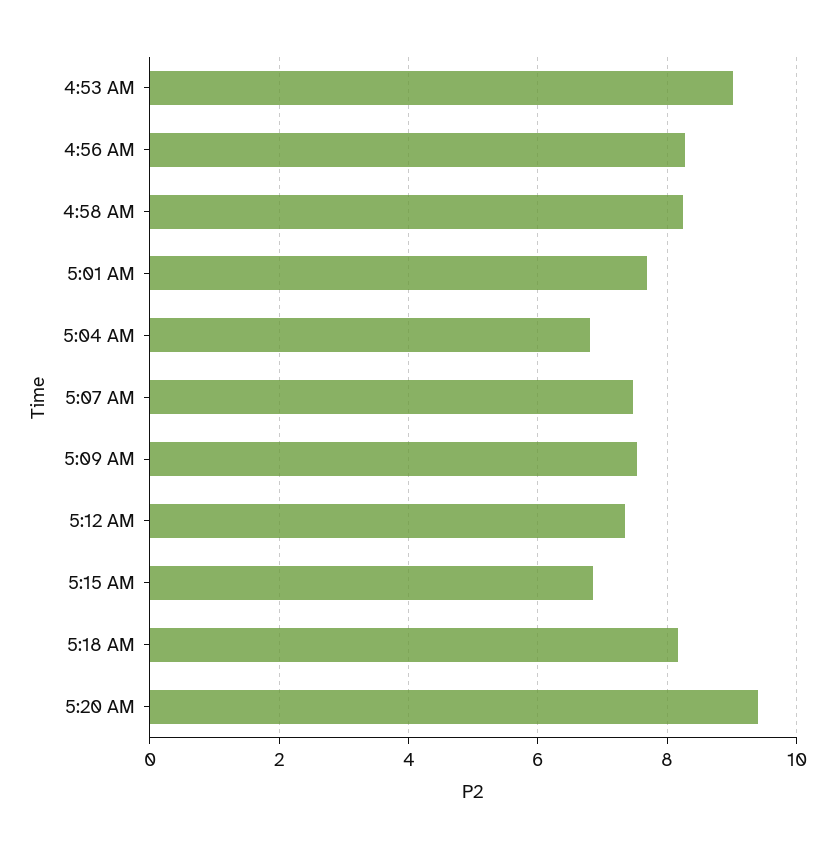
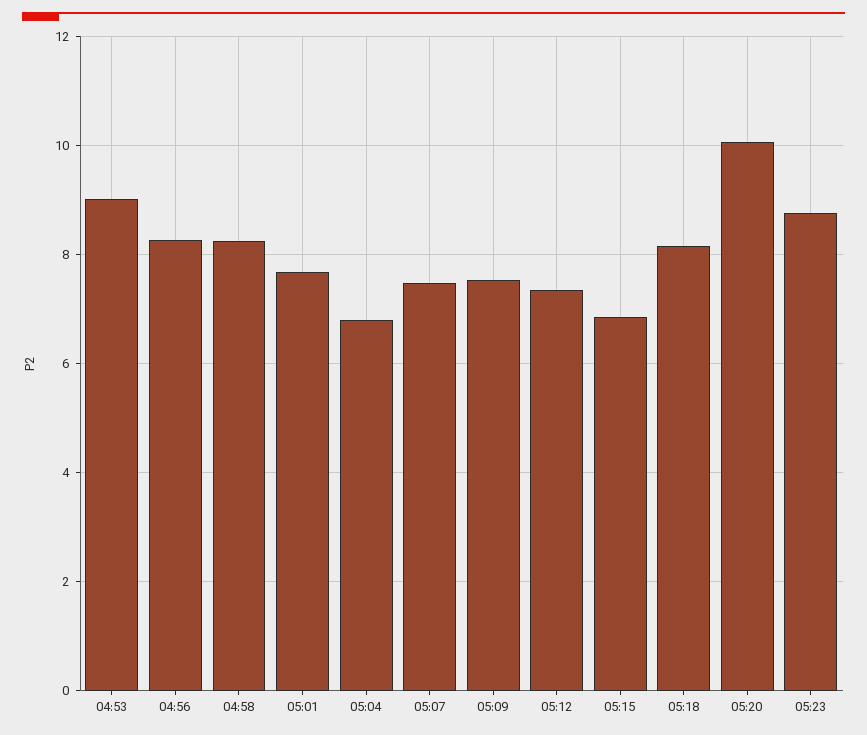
5:20 AM: 9.4 -> 10
05:23: none -> 8.8

